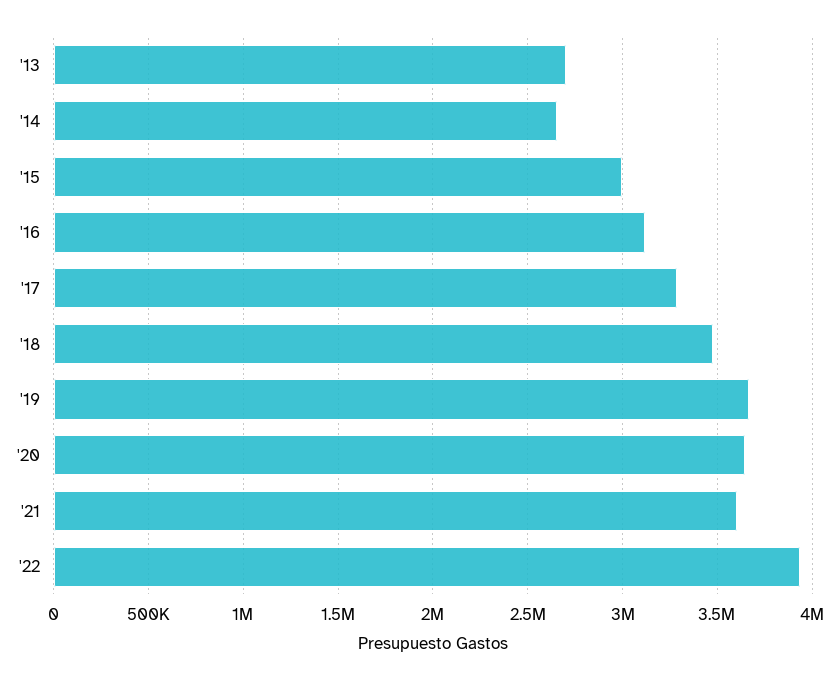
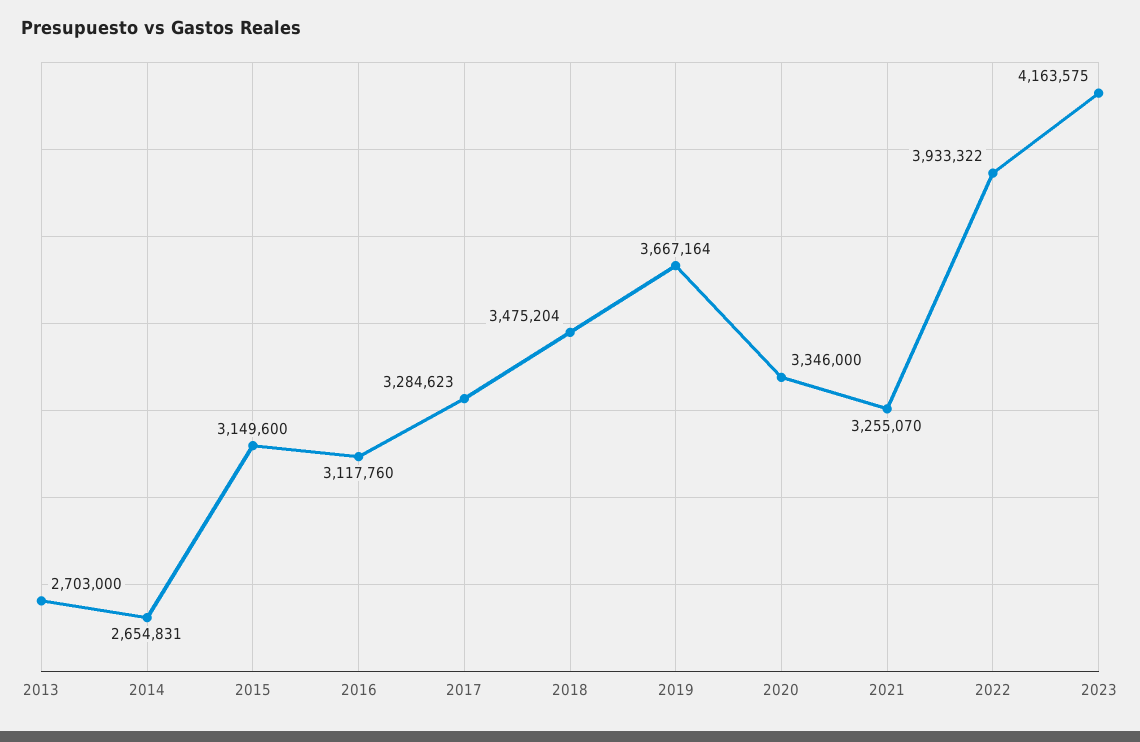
'15: 3000000 -> 3149600
'20: 3650000 -> 3346000
'21: 3600000 -> 3255070
2023: none -> 4163575

